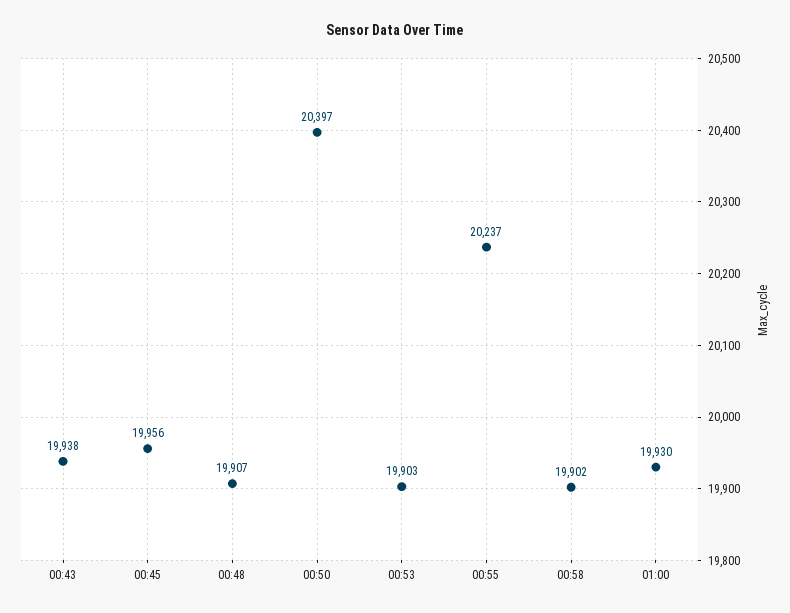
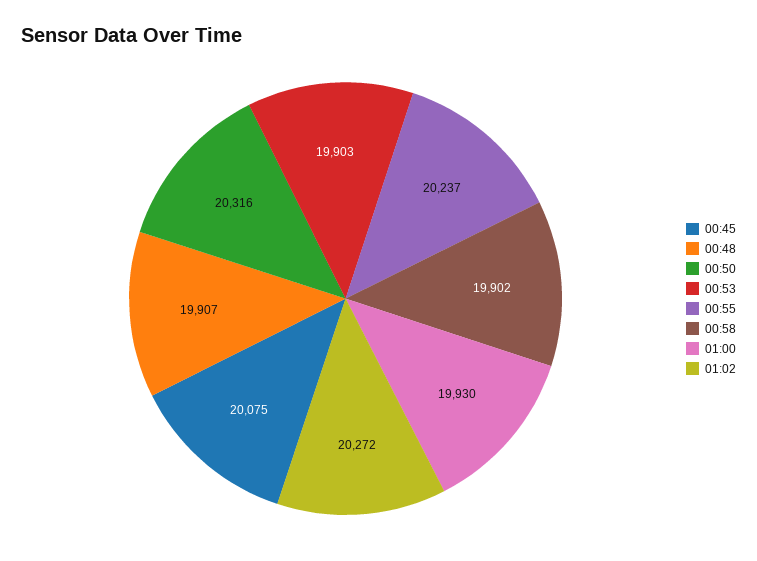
00:43: 19938 -> none
00:45: 19956 -> 20075
00:50: 20397 -> 20316
01:02: none -> 20272

